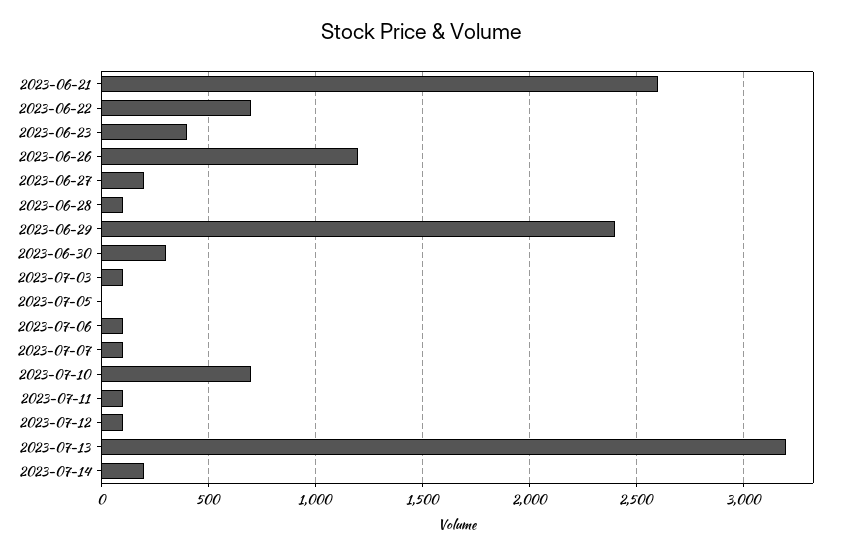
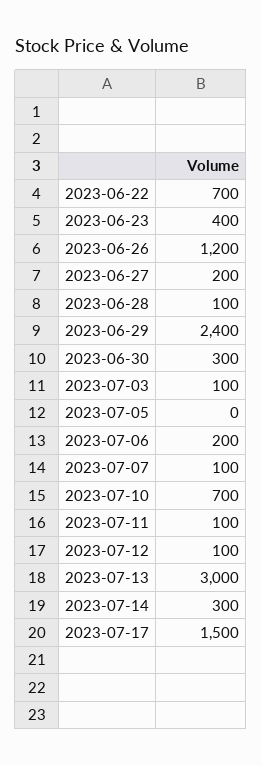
2023-06-21: 2600 -> none
2023-07-06: 100 -> 200
2023-07-13: 3200 -> 3000
2023-07-14: 200 -> 300
2023-07-17: none -> 1500

